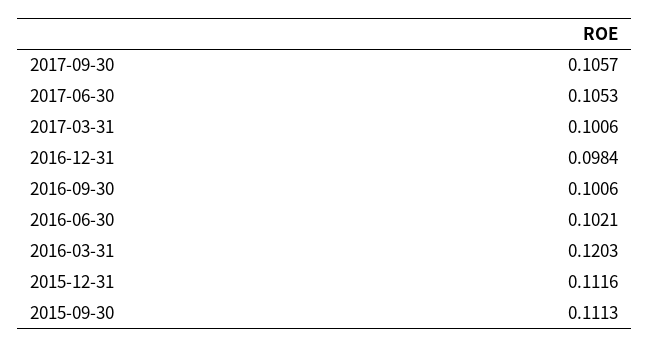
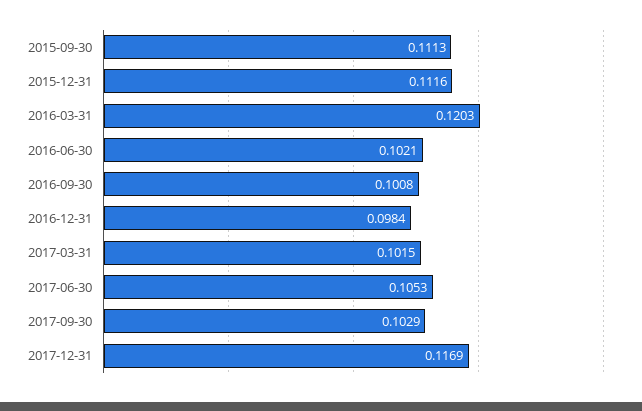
2017-09-30: 0.1057 -> 0.1029
2017-03-31: 0.1006 -> 0.1015
2016-09-30: 0.1006 -> 0.1008
2017-12-31: none -> 0.1169

